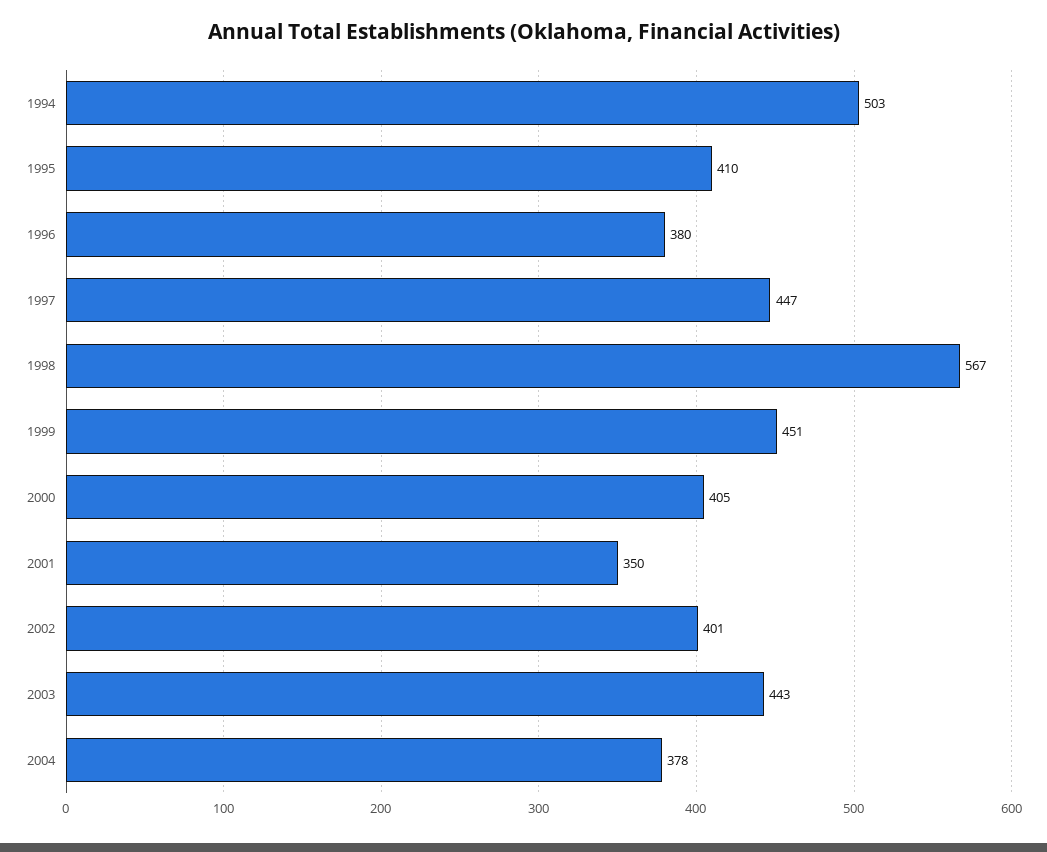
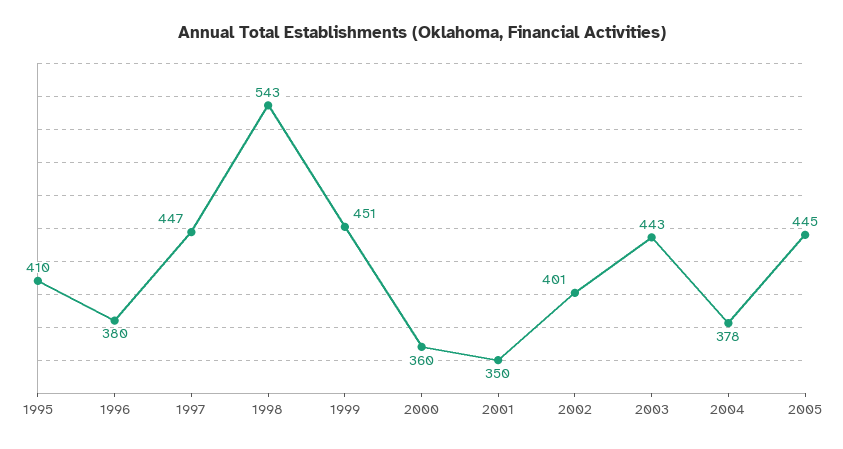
1994: 503 -> none
1998: 567 -> 543
2000: 405 -> 360
2005: none -> 445

